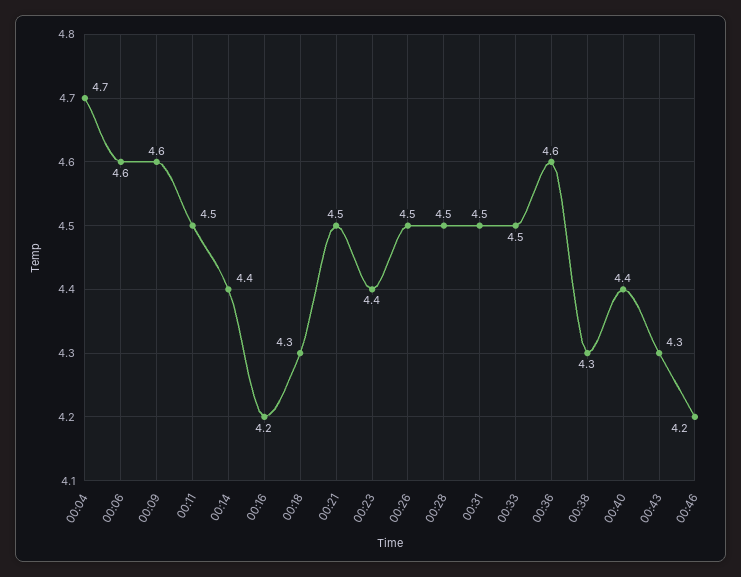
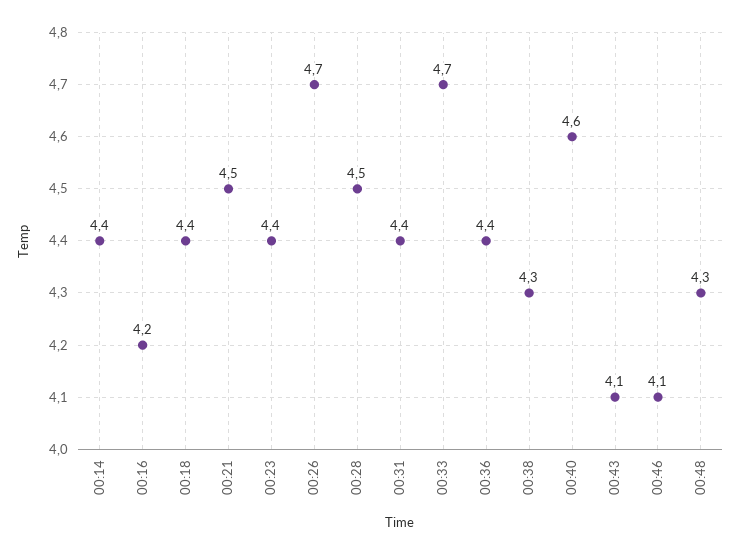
00:04: 4.7 -> none
00:06: 4.6 -> none
00:09: 4.6 -> none
00:11: 4.5 -> none
00:18: 4.3 -> 4.4
00:26: 4.5 -> 4.7
00:31: 4.5 -> 4.4
00:33: 4.5 -> 4.7
00:36: 4.6 -> 4.4
00:40: 4.4 -> 4.6
00:43: 4.3 -> 4.1
00:46: 4.2 -> 4.1
00:48: none -> 4.3

